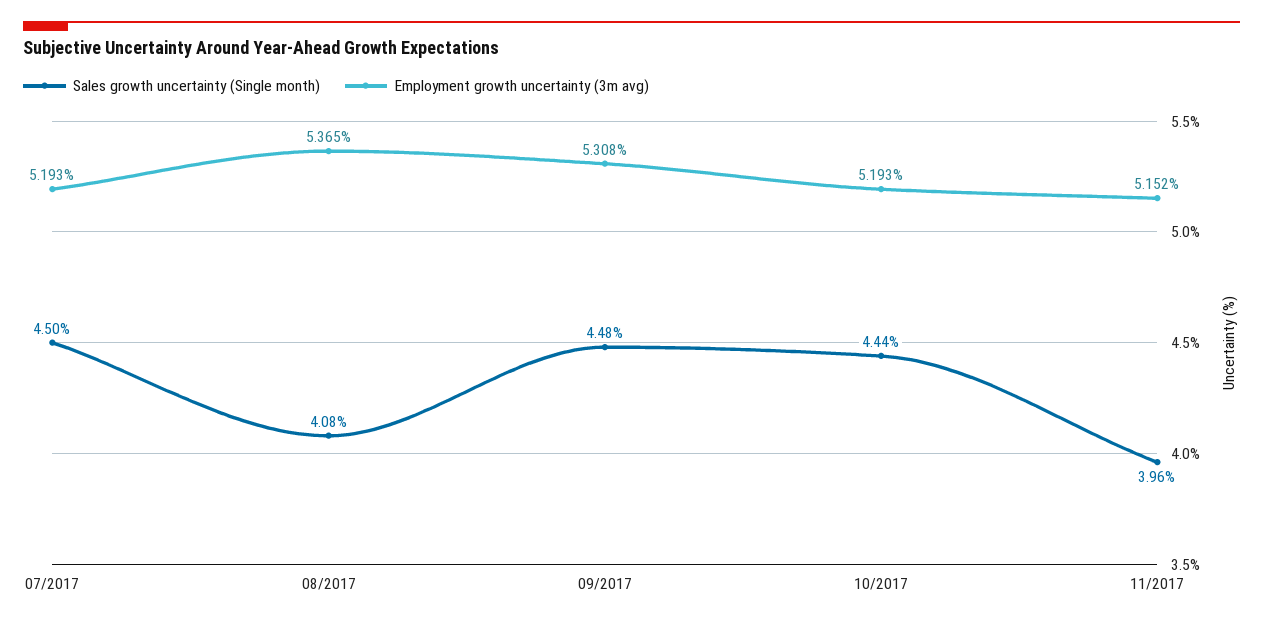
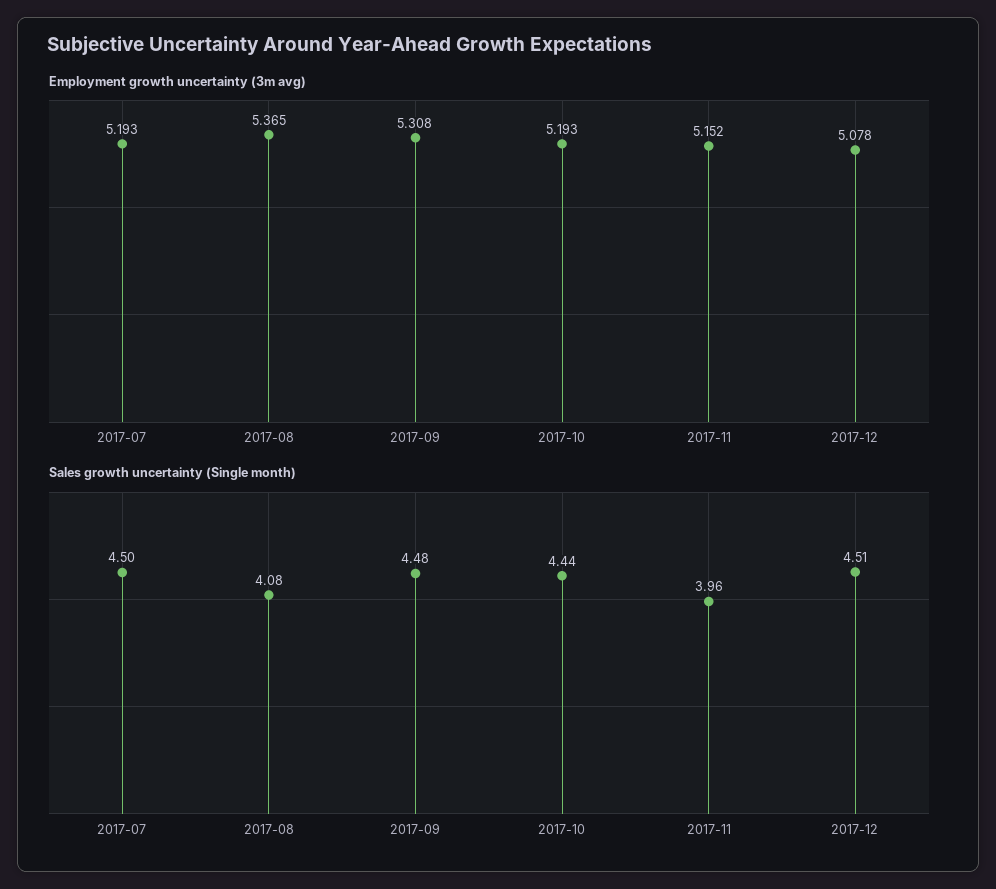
Employment growth uncertainty (3m avg), 2017-12: none -> 5.078
Sales growth uncertainty (Single month), 2017-12: none -> 4.51

